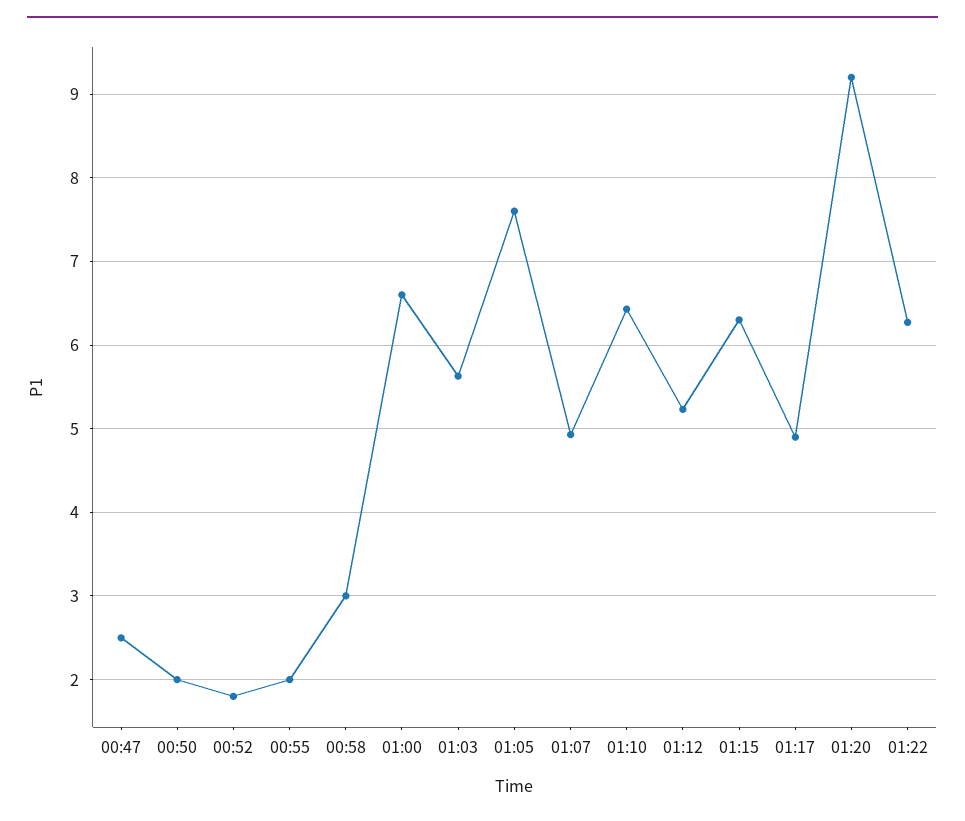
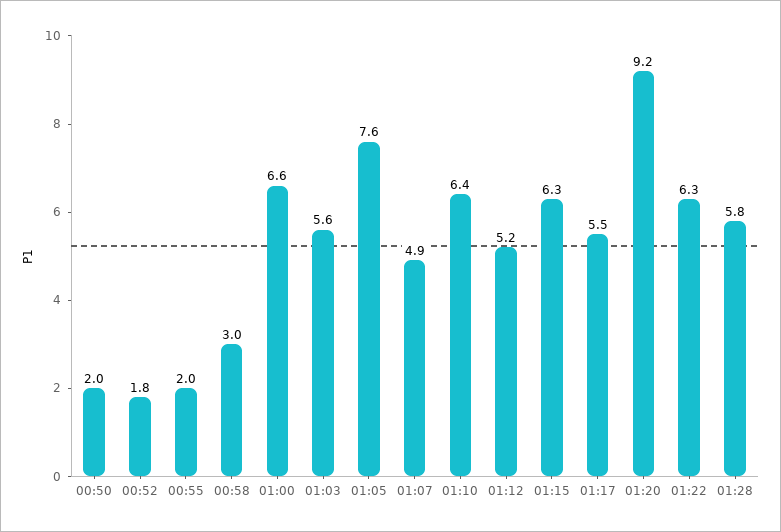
00:47: 2.5 -> none
01:17: 4.9 -> 5.5
01:28: none -> 5.8

